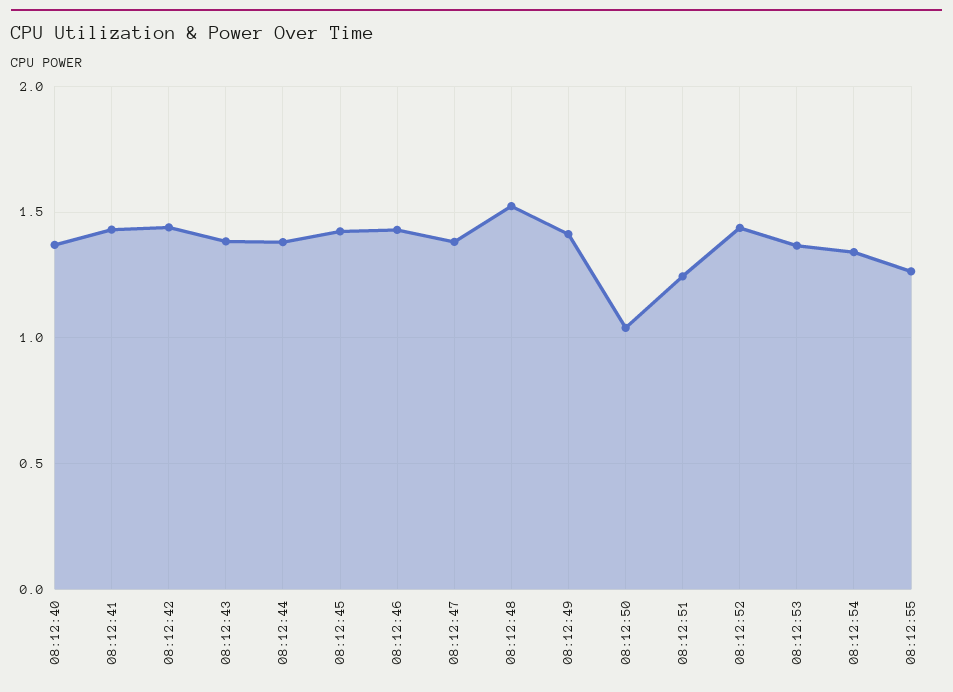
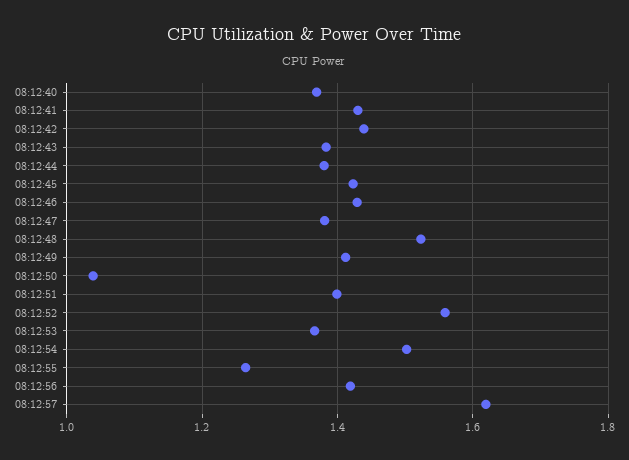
08:12:51: 1.25 -> 1.4
08:12:52: 1.45 -> 1.56
08:12:54: 1.35 -> 1.5
08:12:56: none -> 1.42
08:12:57: none -> 1.62

